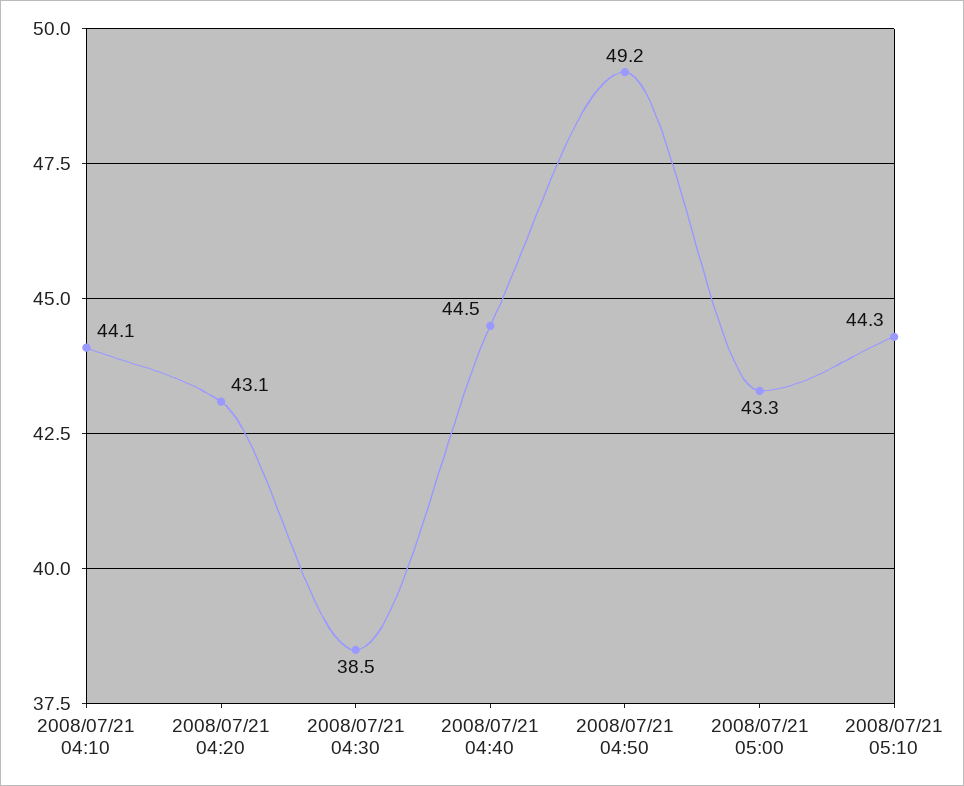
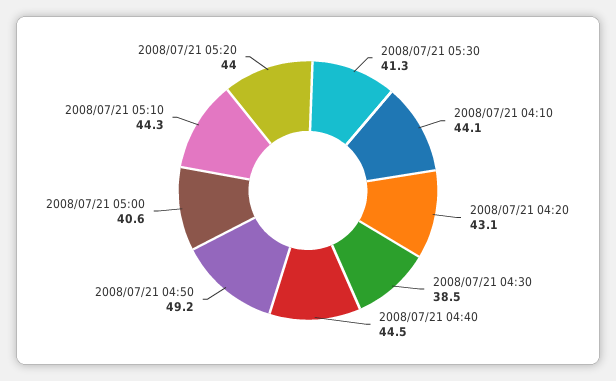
2008/07/21 05:00: 43.3 -> 40.6
2008/07/21 05:30: none -> 41.3
2008/07/21 05:20: none -> 44

